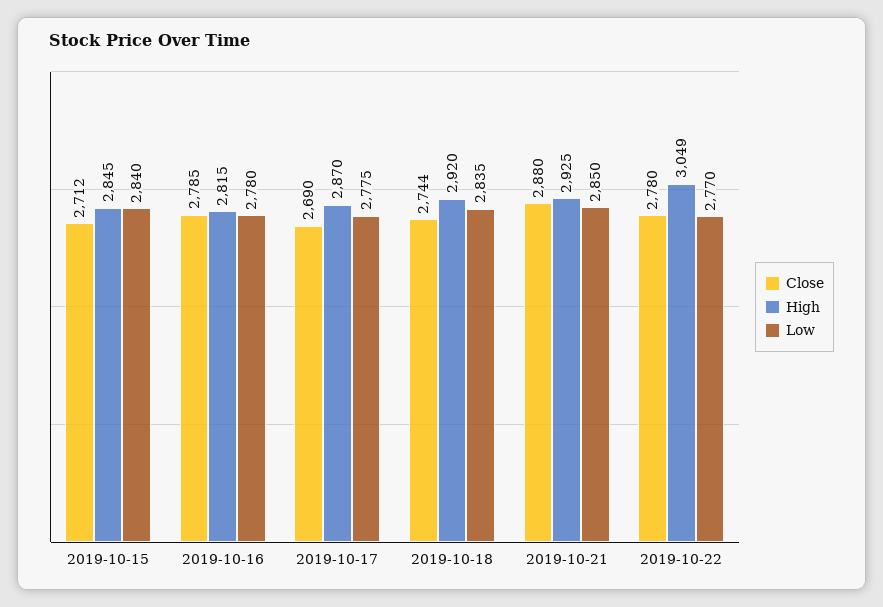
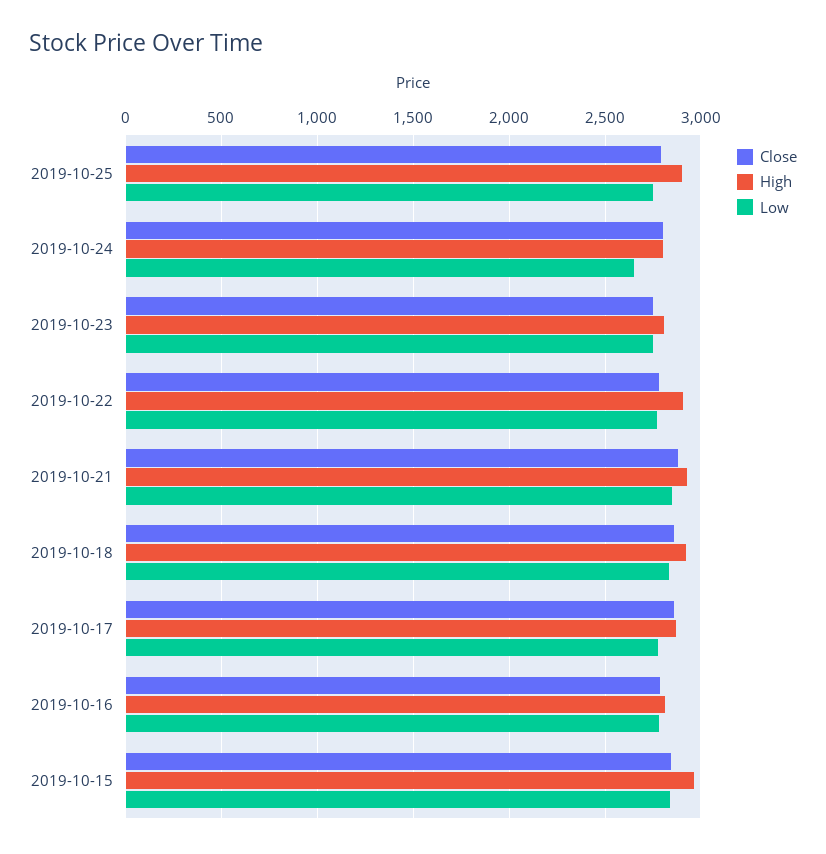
Close, 2019-10-15: 2712 -> 2850
High, 2019-10-15: 2845 -> 2950
Close, 2019-10-17: 2690 -> 2850
Close, 2019-10-18: 2744 -> 2850
High, 2019-10-22: 3049 -> 2900
Close, 2019-10-25: none -> 2800
High, 2019-10-25: none -> 2900
Low, 2019-10-25: none -> 2750
Close, 2019-10-24: none -> 2800
High, 2019-10-24: none -> 2800
Low, 2019-10-24: none -> 2650
Close, 2019-10-23: none -> 2750
High, 2019-10-23: none -> 2800
Low, 2019-10-23: none -> 2750

